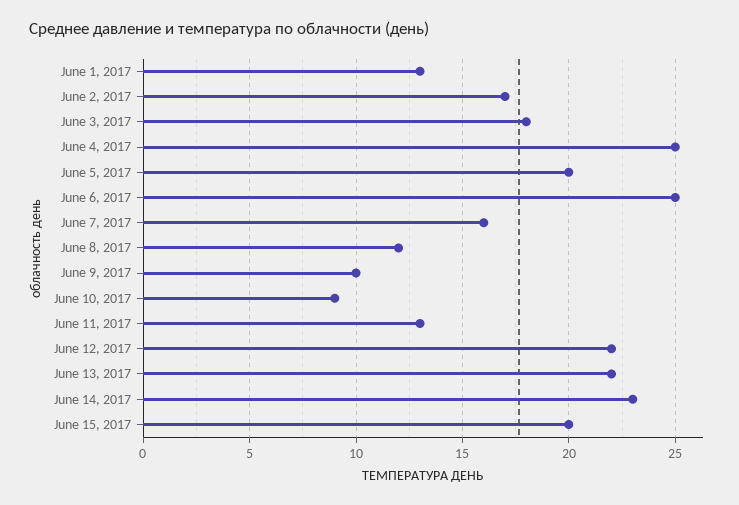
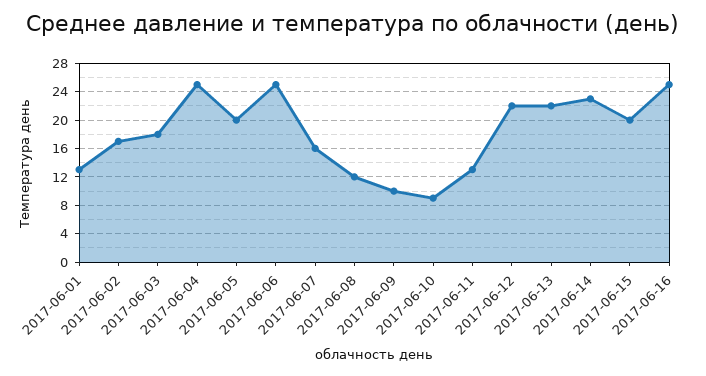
2017-06-16: none -> 25

